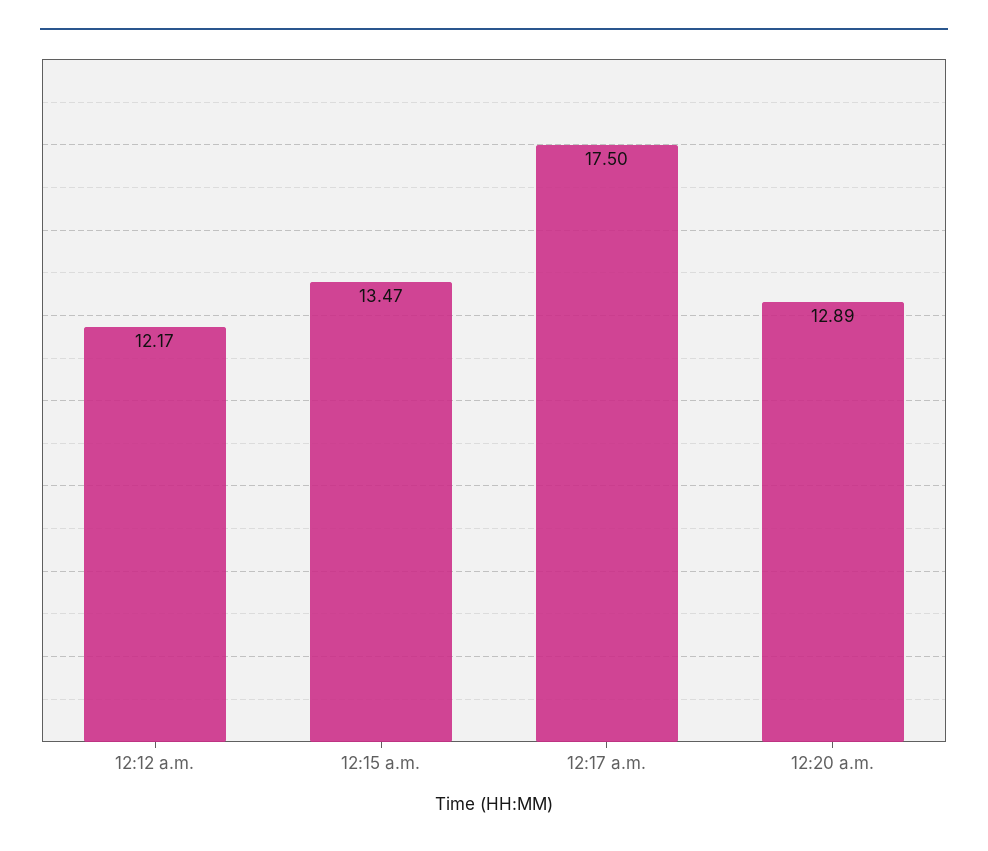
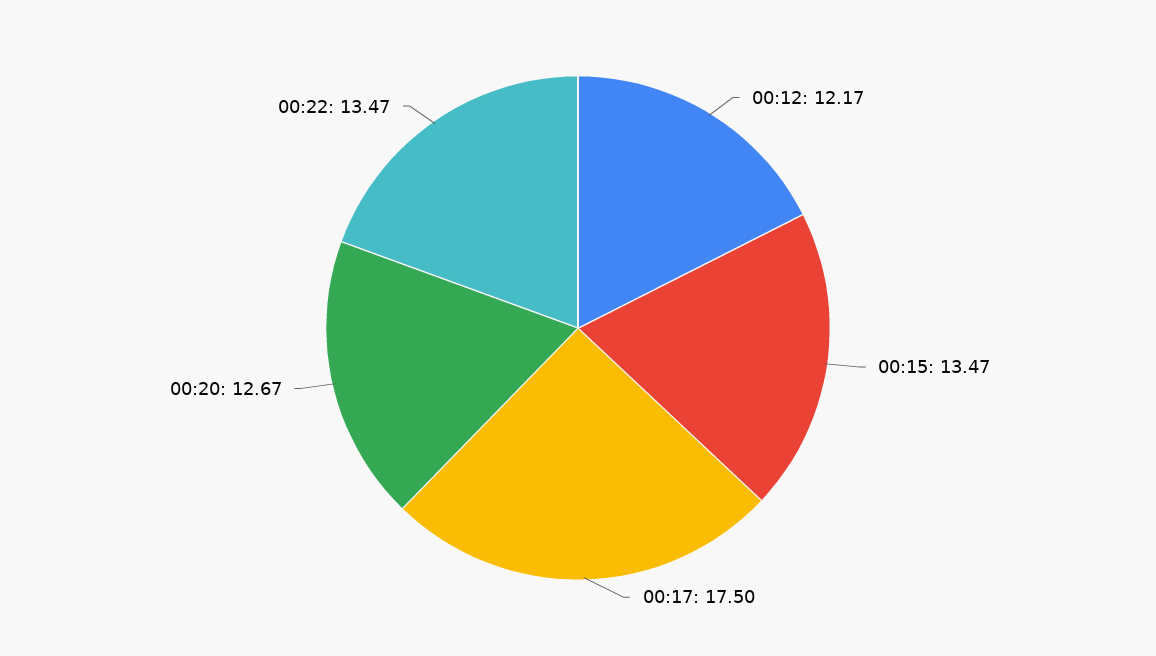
12:20 a.m.: 12.89 -> 12.67
00:22: none -> 13.47

